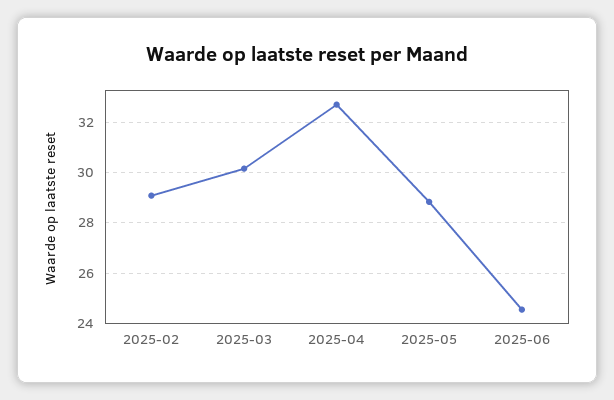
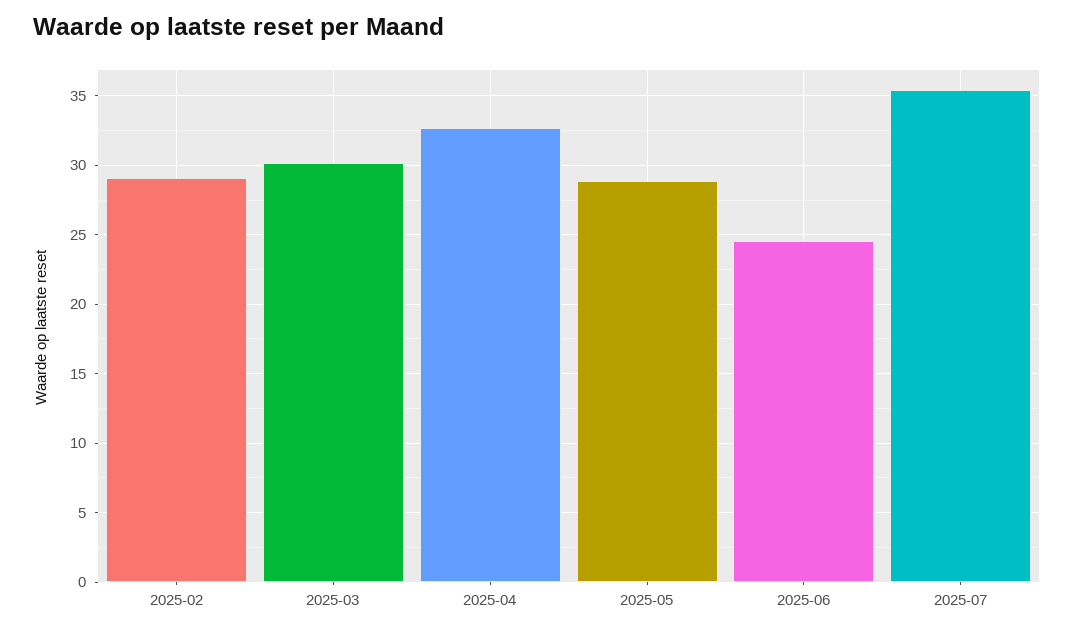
2025-07: none -> 35.5

